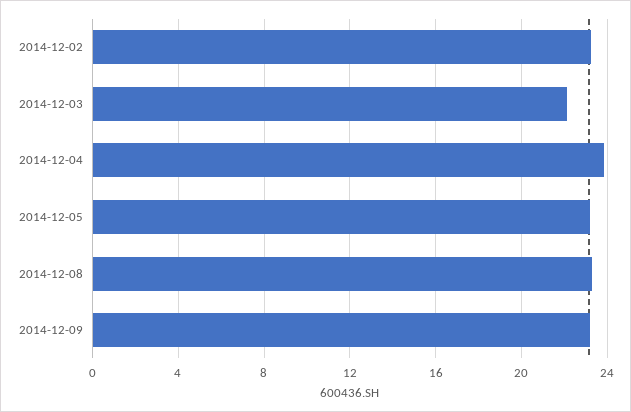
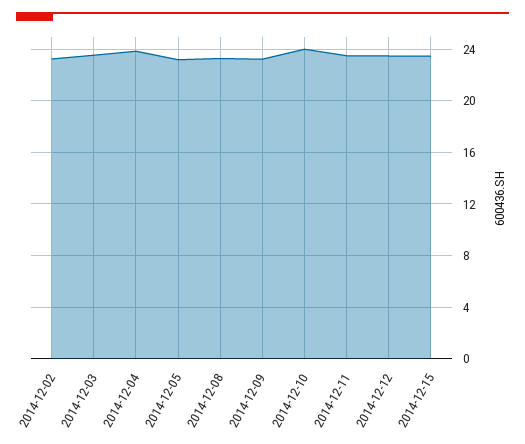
2014-12-03: 22 -> 23.5
2014-12-10: none -> 24
2014-12-11: none -> 23.5
2014-12-12: none -> 23.5
2014-12-15: none -> 23.5

